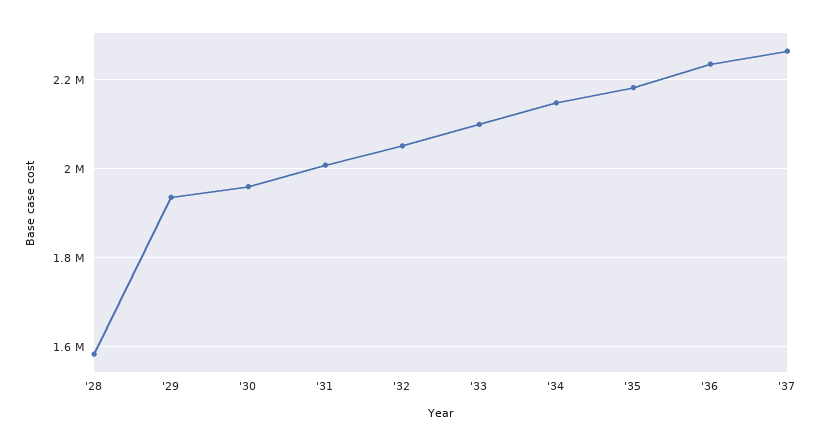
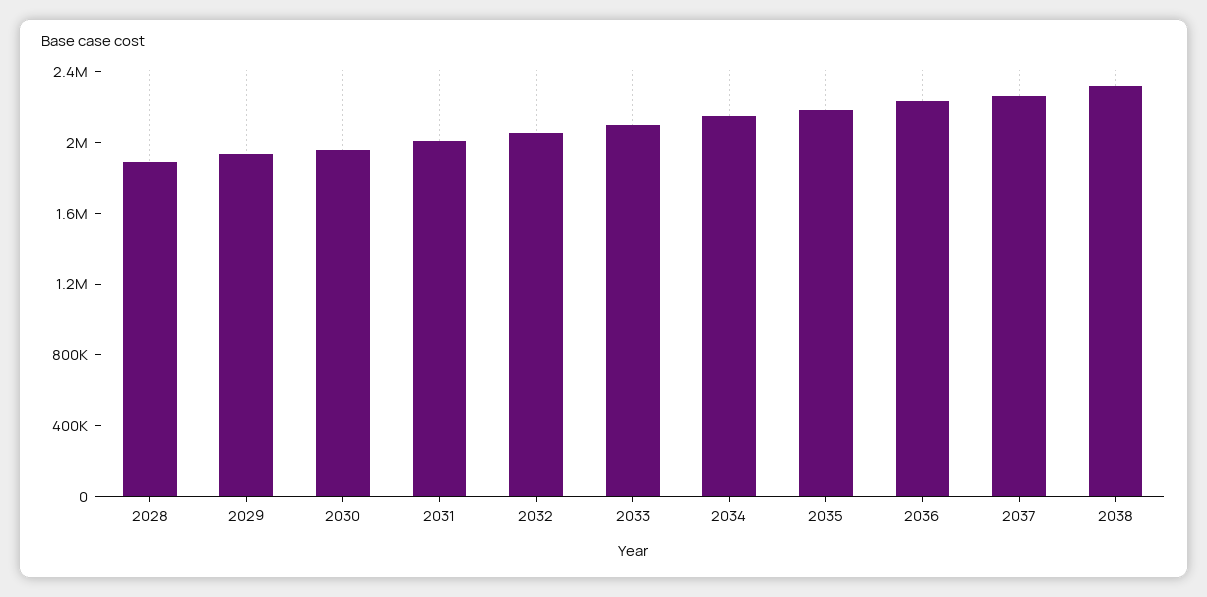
'28: 1580000 -> 1900000
2038: none -> 2300000

